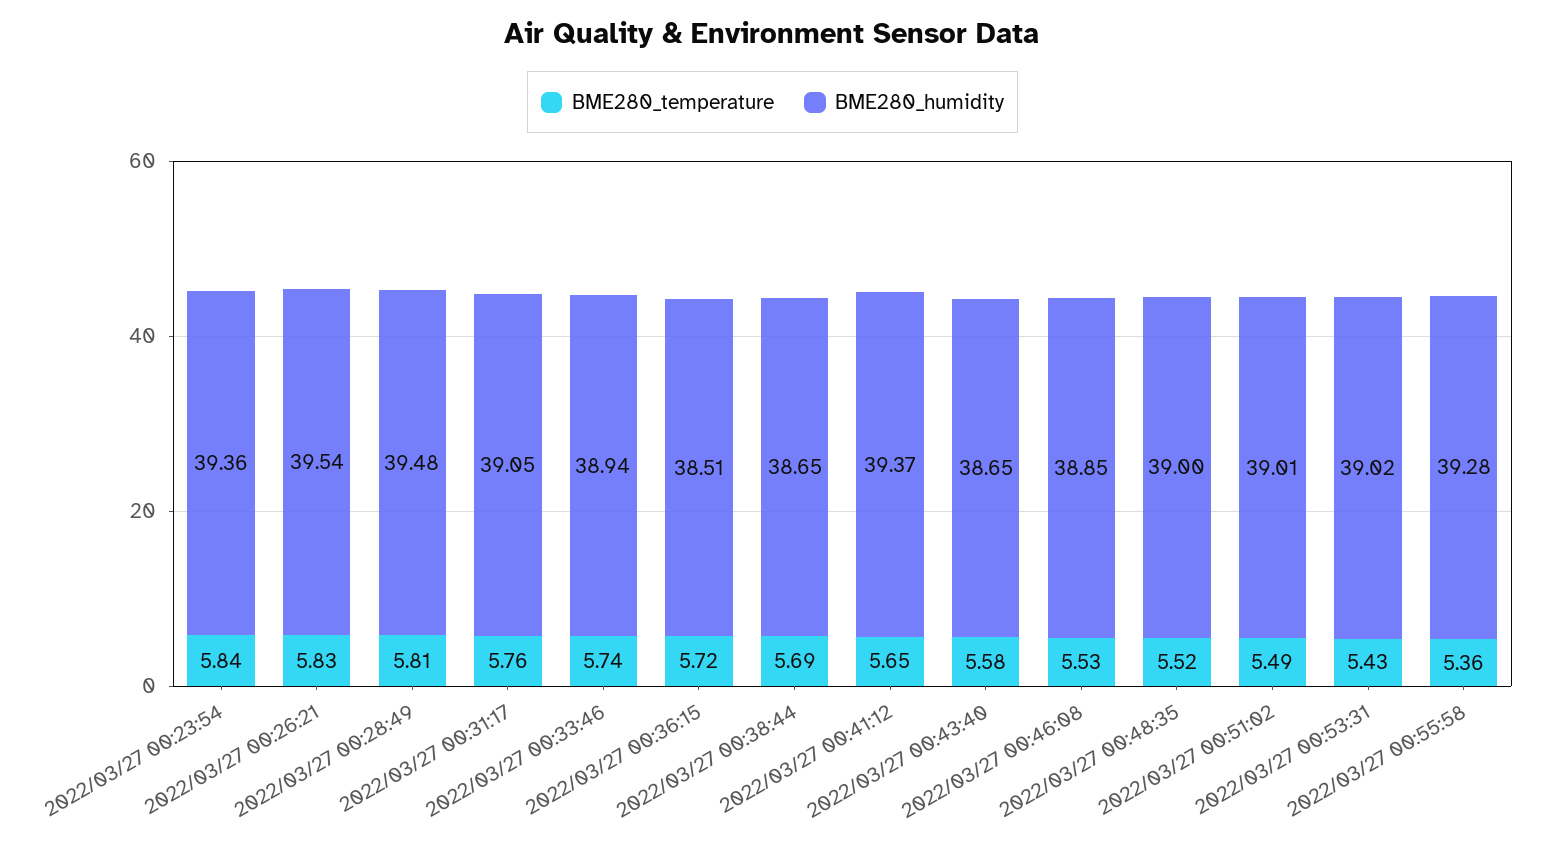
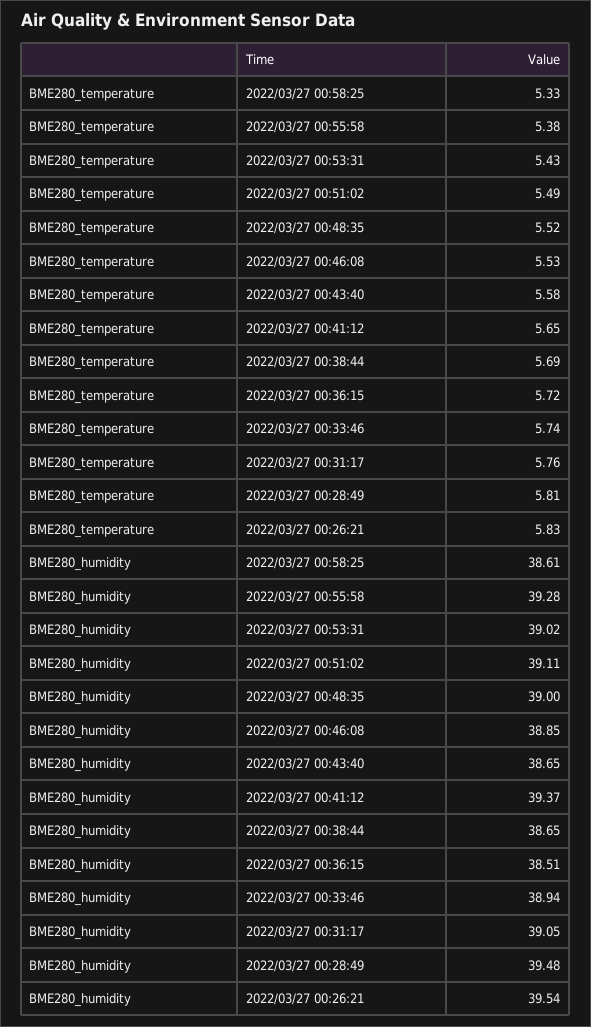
BME280_temperature, 2022/03/27 00:23:54: 5.84 -> none
BME280_humidity, 2022/03/27 00:23:54: 39.36 -> none
BME280_humidity, 2022/03/27 00:51:02: 39.01 -> 39.11
BME280_temperature, 2022/03/27 00:55:58: 5.36 -> 5.38
BME280_temperature, 2022/03/27 00:58:25: none -> 5.33
BME280_humidity, 2022/03/27 00:58:25: none -> 38.61

